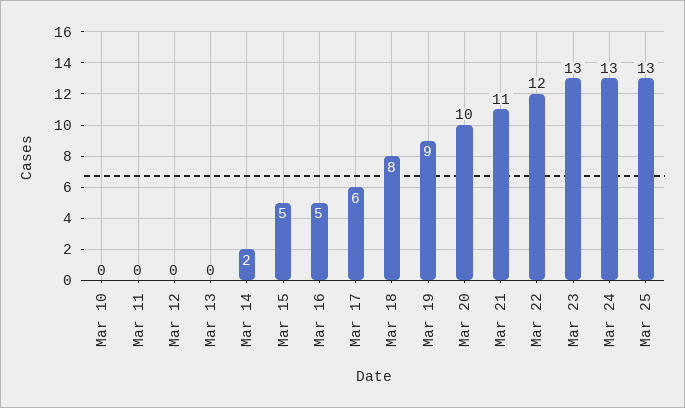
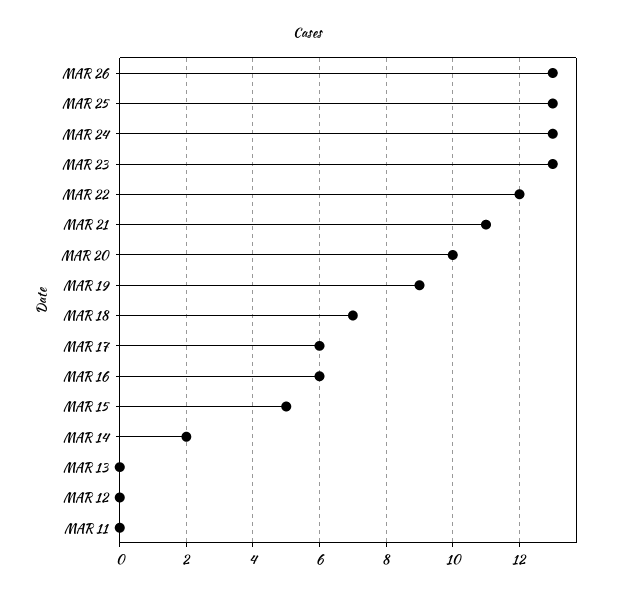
Mar 10: 0 -> none
Mar 16: 5 -> 6
Mar 18: 8 -> 7
MAR 26: none -> 13

